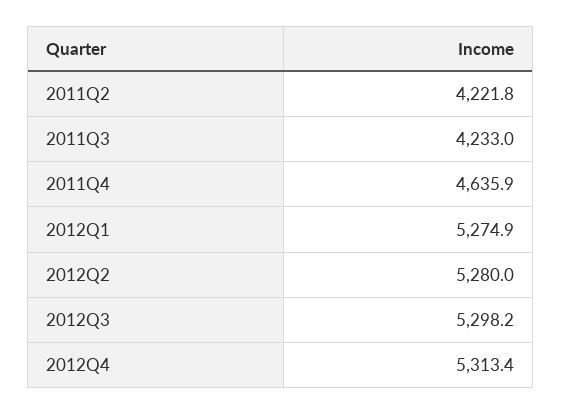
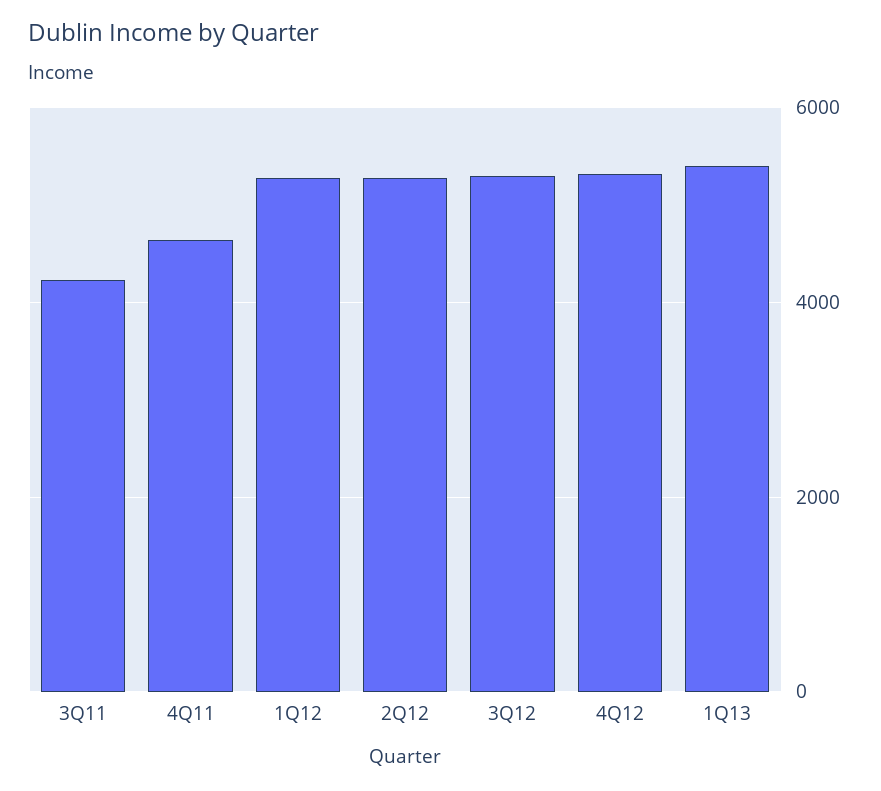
2011Q2: 4221.8 -> none
1Q13: none -> 5400

